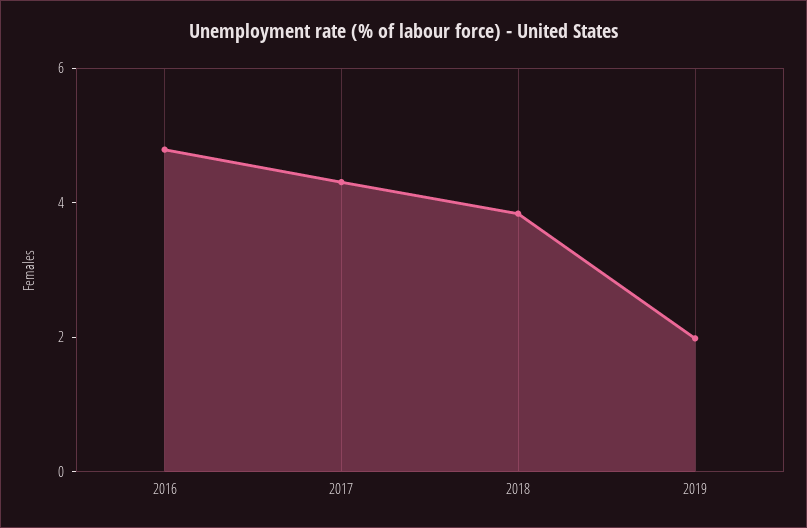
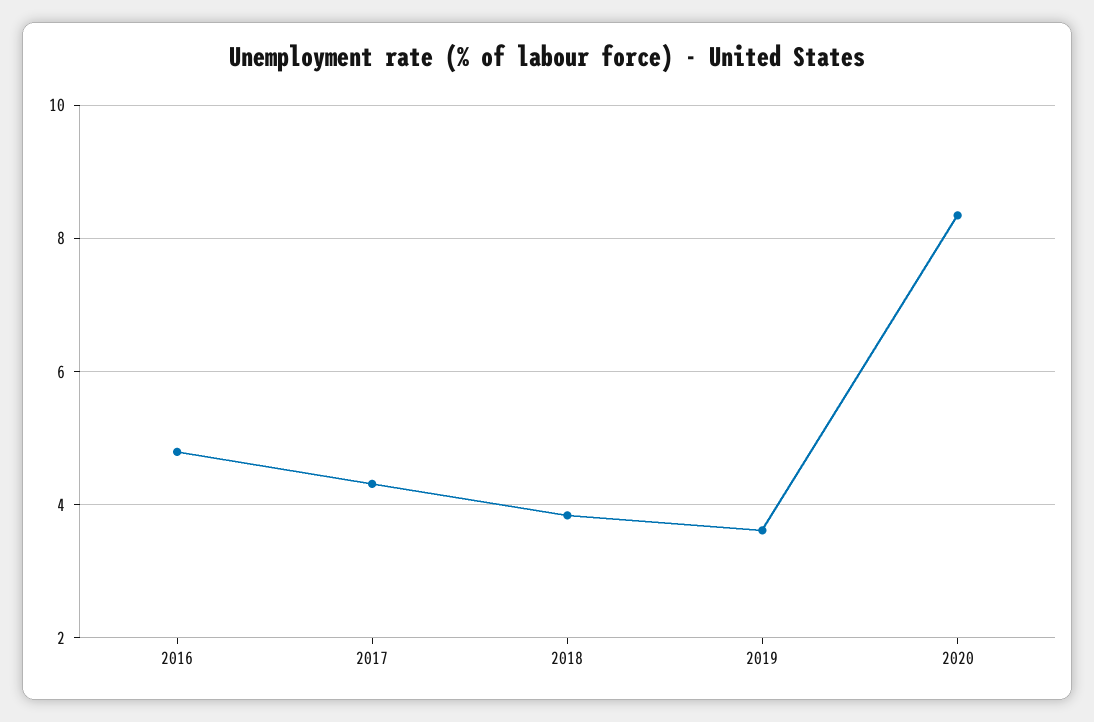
2019: 2 -> 3.6
2020: none -> 8.4

